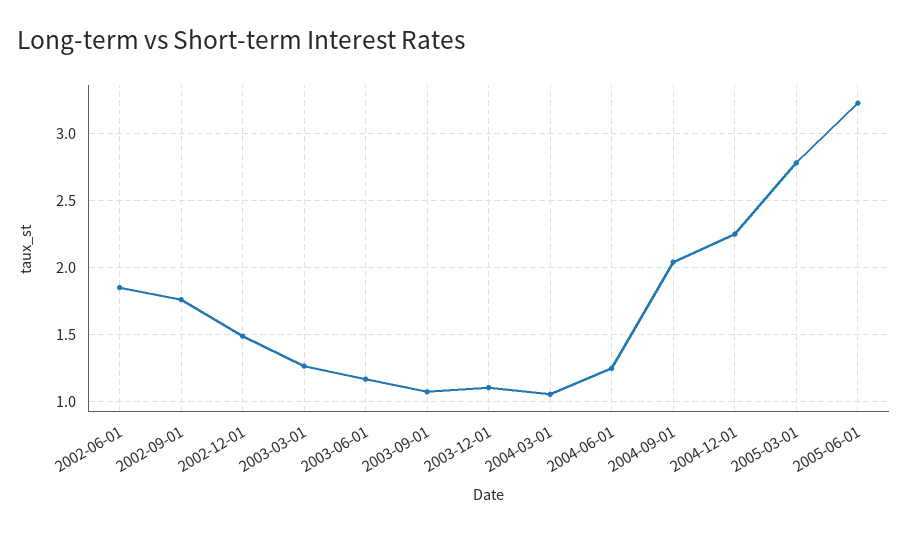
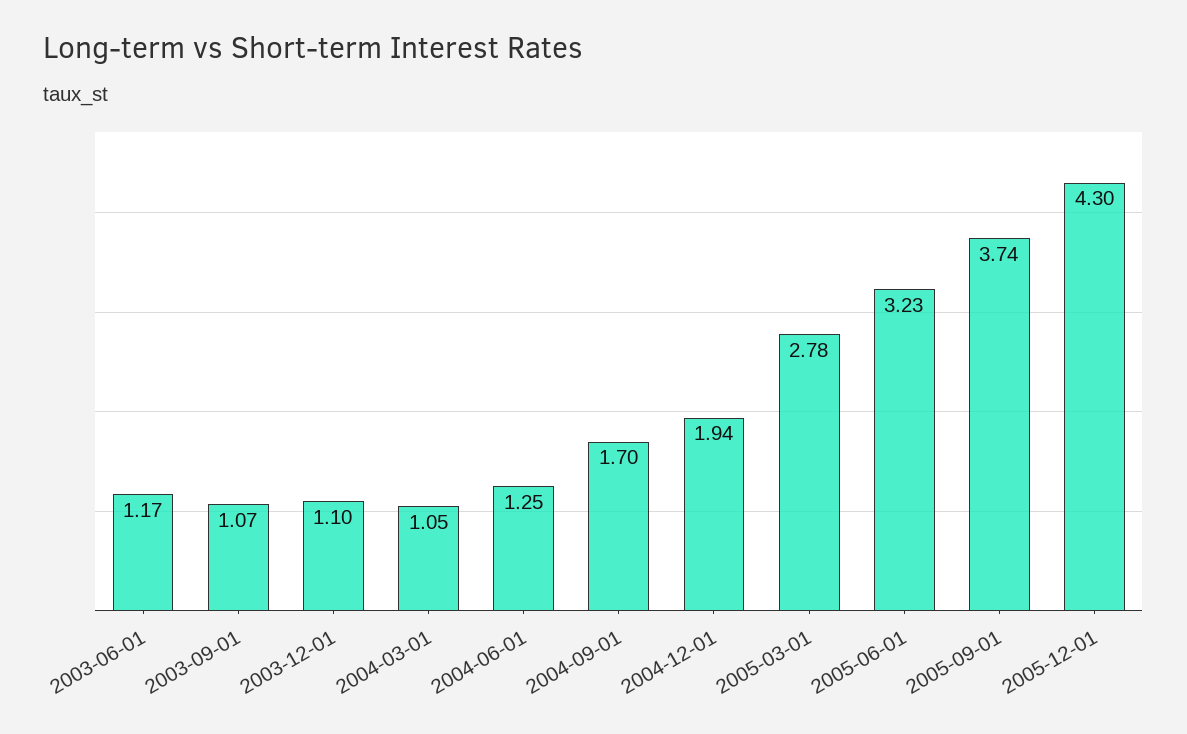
2002-06-01: 1.85 -> none
2002-09-01: 1.75 -> none
2002-12-01: 1.5 -> none
2003-03-01: 1.25 -> none
2004-09-01: 2.05 -> 1.7
2004-12-01: 2.25 -> 1.94
2005-09-01: none -> 3.74
2005-12-01: none -> 4.3

